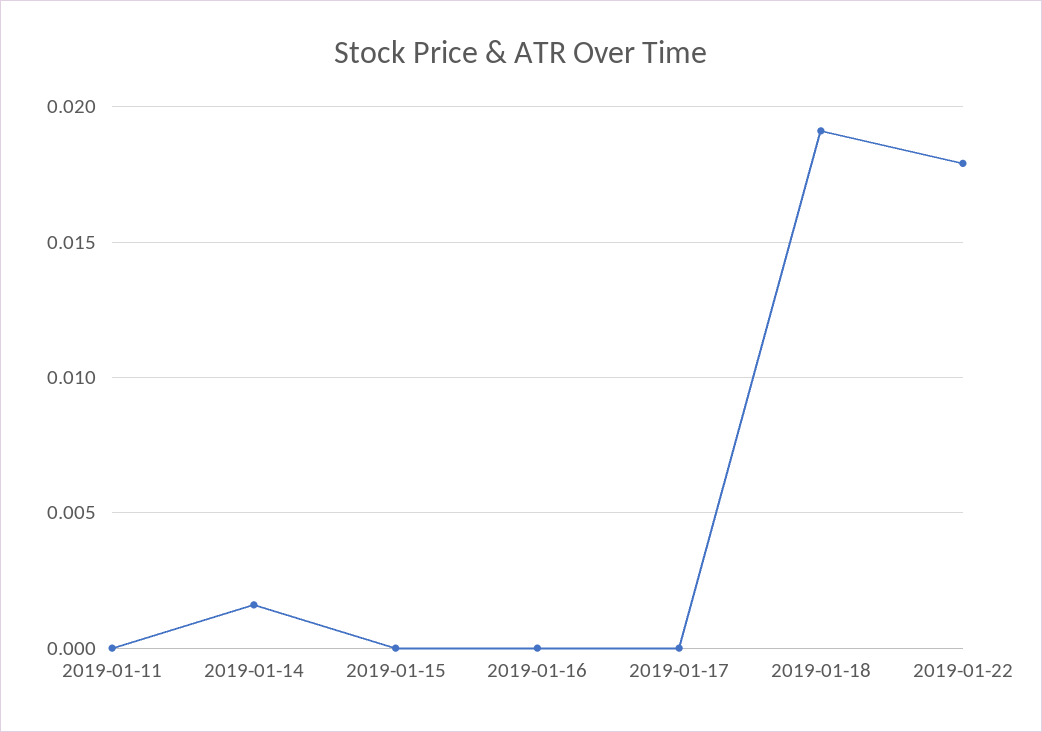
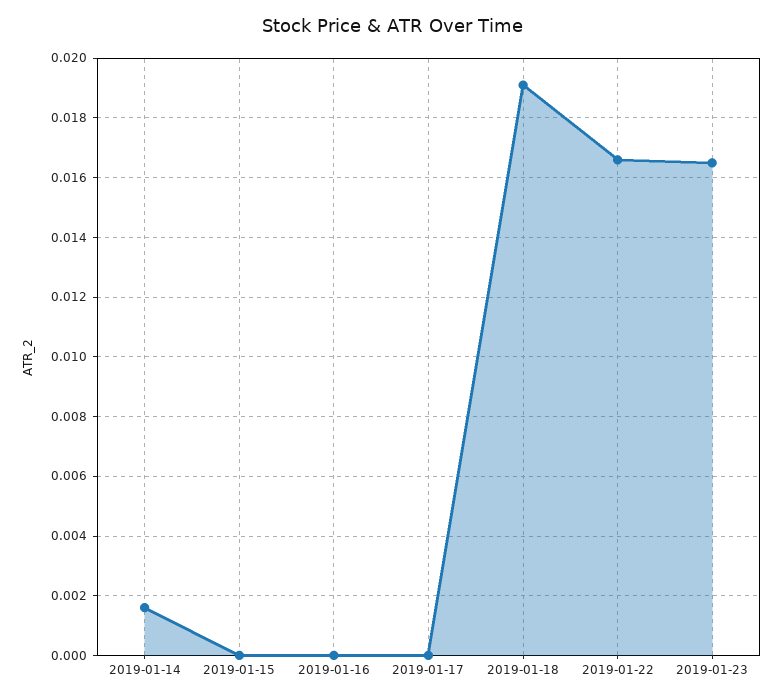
2019-01-11: 0 -> none
2019-01-22: 0.018 -> 0.0165
2019-01-23: none -> 0.0165

